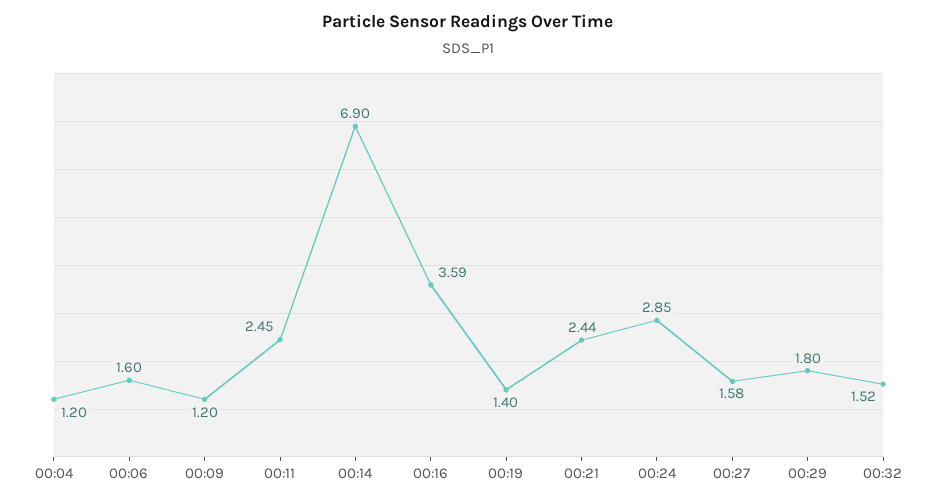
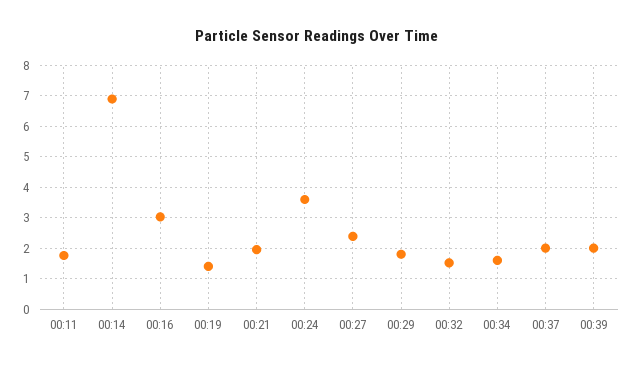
00:04: 1.2 -> none
00:06: 1.6 -> none
00:09: 1.2 -> none
00:11: 2.45 -> 1.8
00:16: 3.59 -> 3
00:21: 2.44 -> 2
00:24: 2.85 -> 3.6
00:27: 1.58 -> 2.4
00:34: none -> 1.6
00:37: none -> 2
00:39: none -> 2

